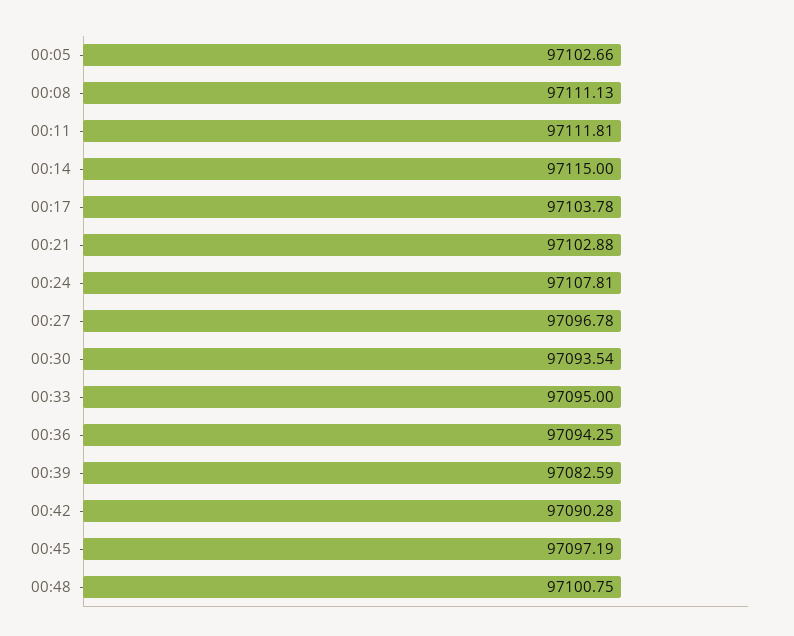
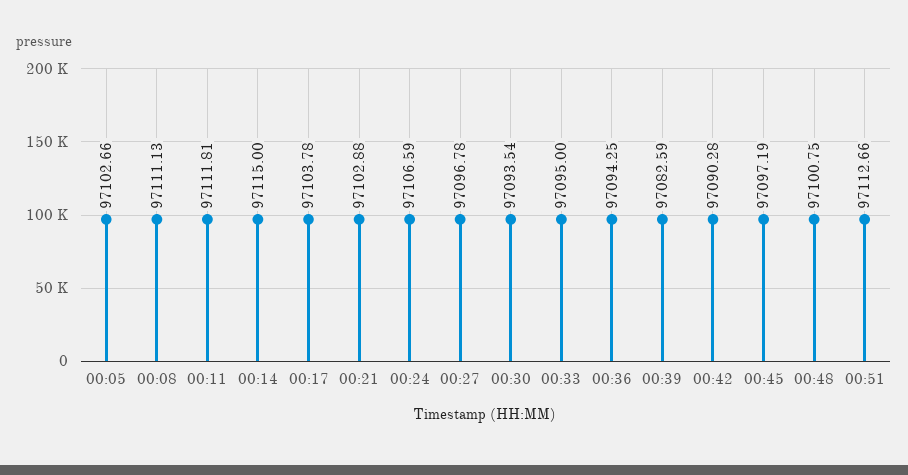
00:24: 97107.81 -> 97106.59
00:51: none -> 97112.66

